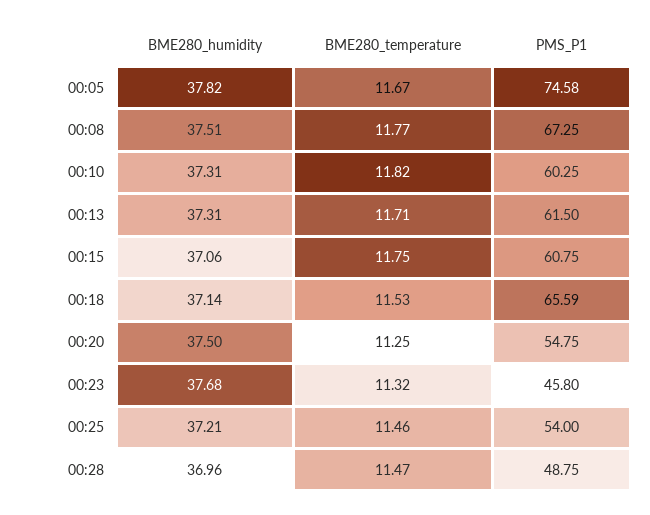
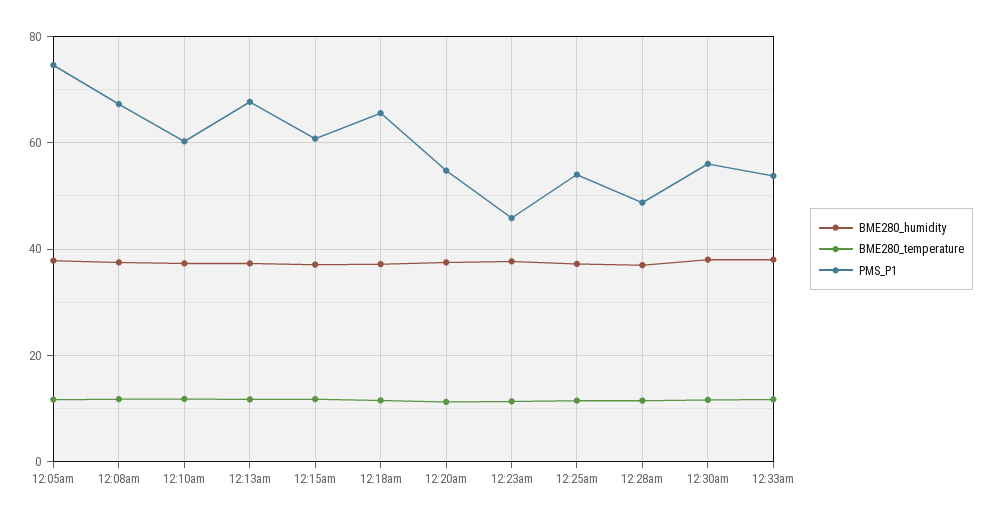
PMS_P1, 00:13: 61.5 -> 68
BME280_humidity, 12:30am: none -> 38
BME280_temperature, 12:30am: none -> 12
PMS_P1, 12:30am: none -> 56
BME280_humidity, 12:33am: none -> 38
BME280_temperature, 12:33am: none -> 12
PMS_P1, 12:33am: none -> 54

